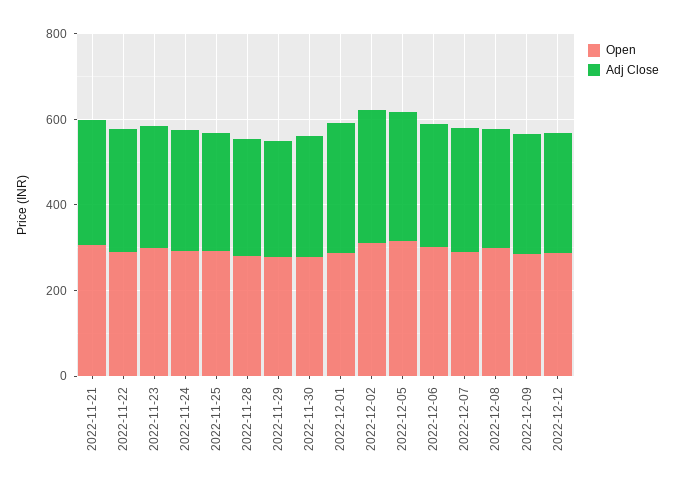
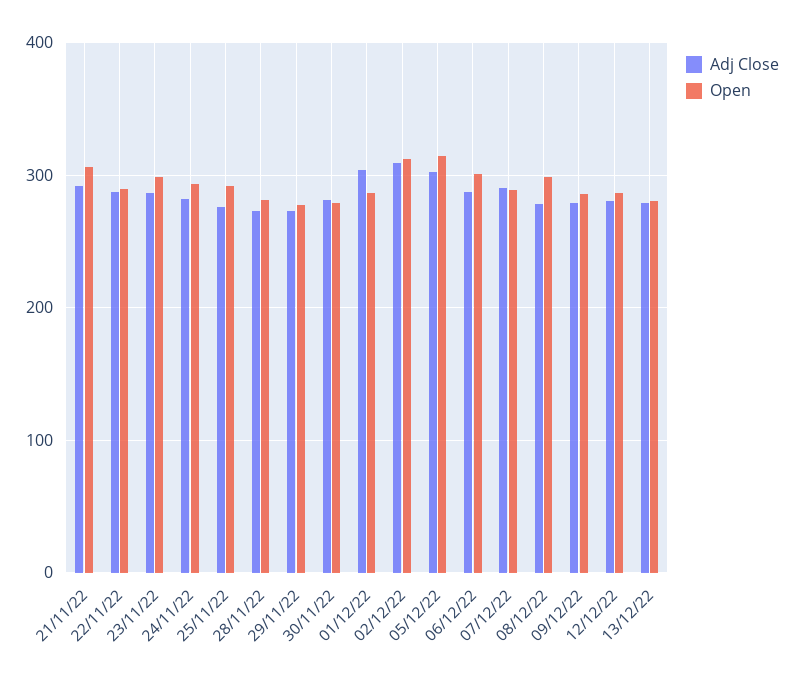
Adj Close, 13/12/22: none -> 280
Open, 13/12/22: none -> 280

